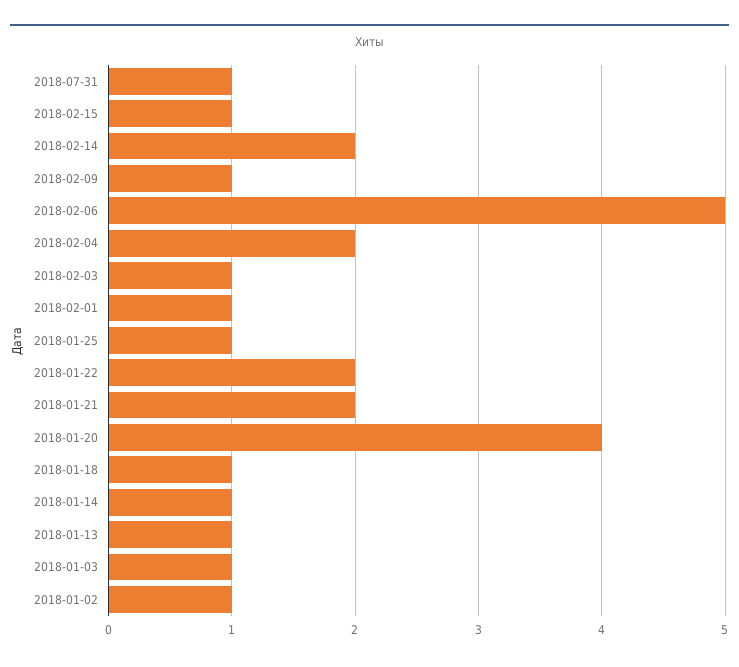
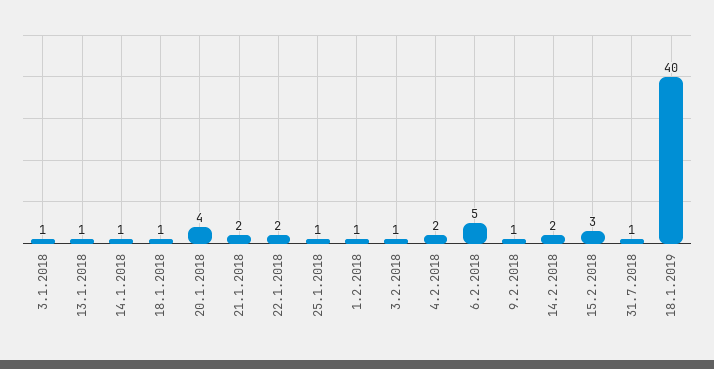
2018-02-15: 1 -> 3
2018-01-02: 1 -> none
18.1.2019: none -> 40

